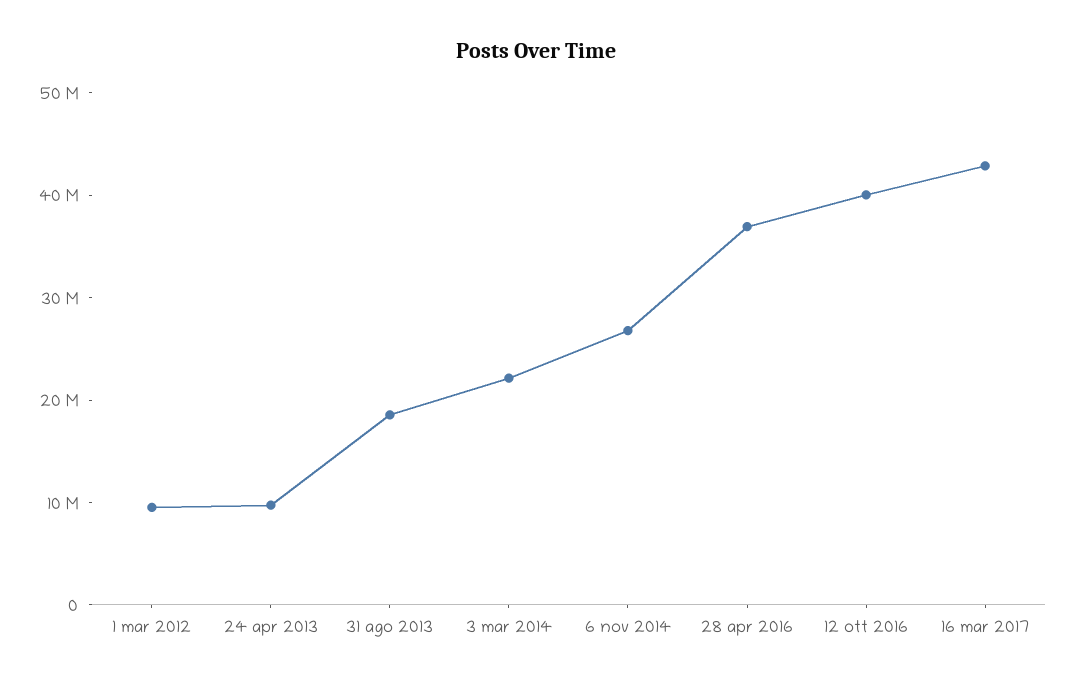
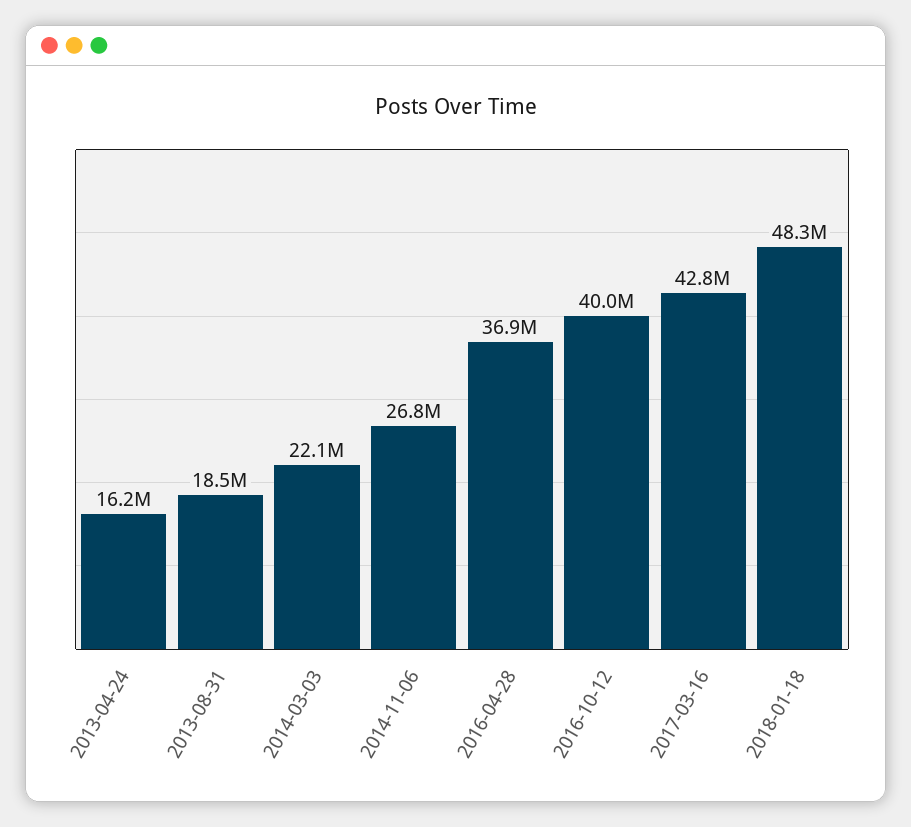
1 mar 2012: 10000000 -> none
24 apr 2013: 10000000 -> 16200000
2018-01-18: none -> 48300000

